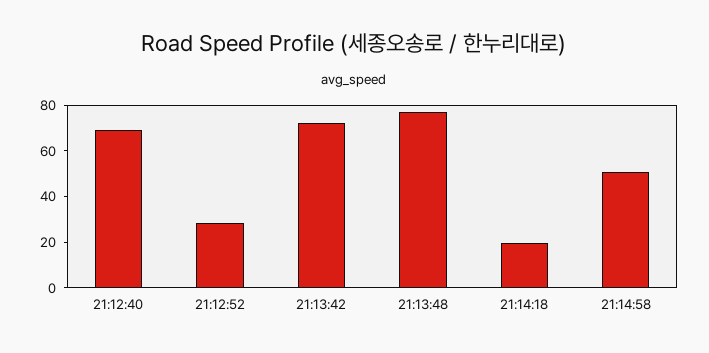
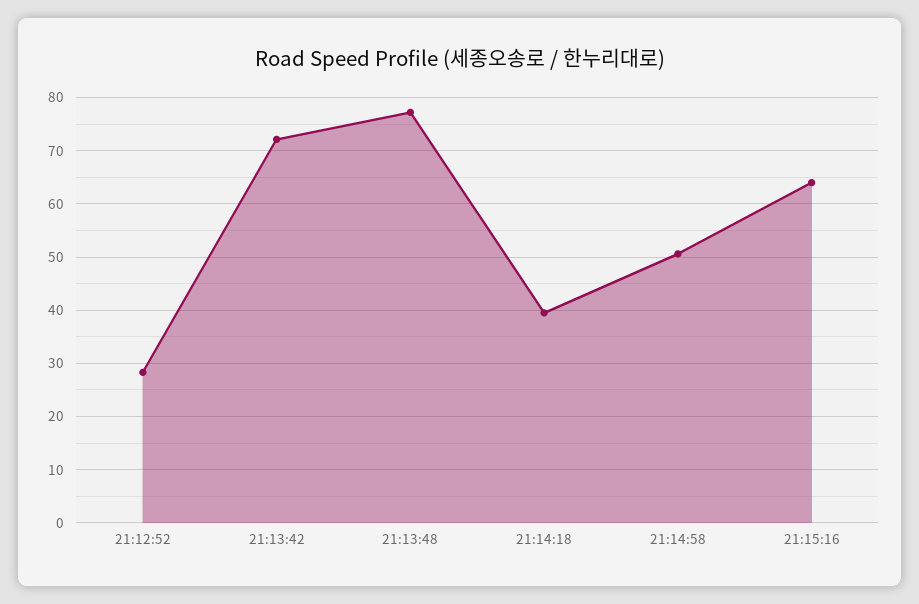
21:12:40: 70 -> none
21:14:18: 20 -> 40
21:15:16: none -> 64

